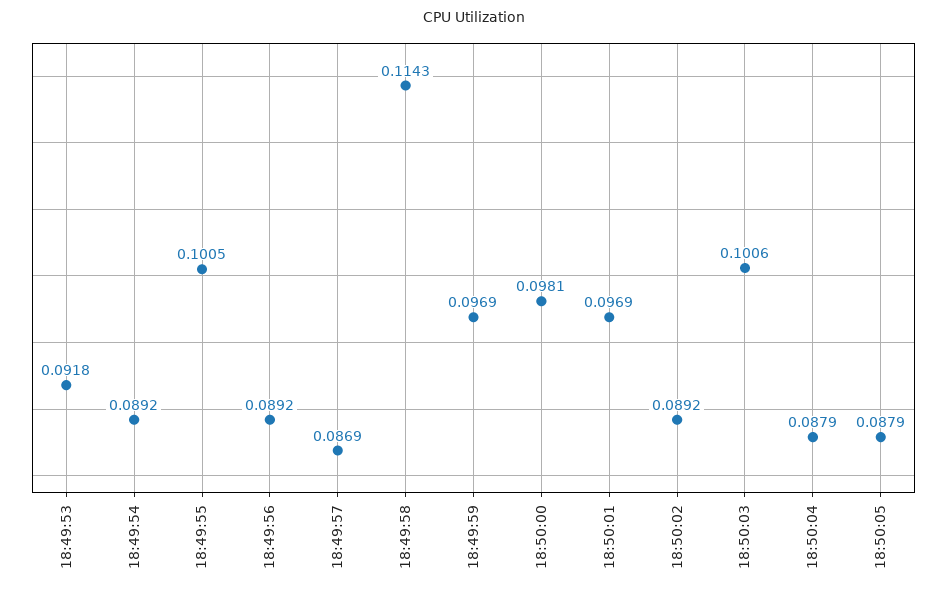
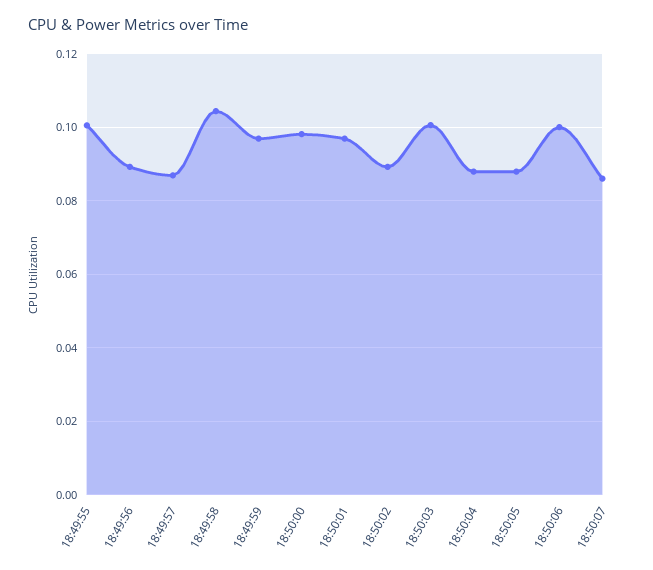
18:49:53: 0.0918 -> none
18:49:54: 0.0892 -> none
18:49:58: 0.1143 -> 0.104
18:50:06: none -> 0.1
18:50:07: none -> 0.086

